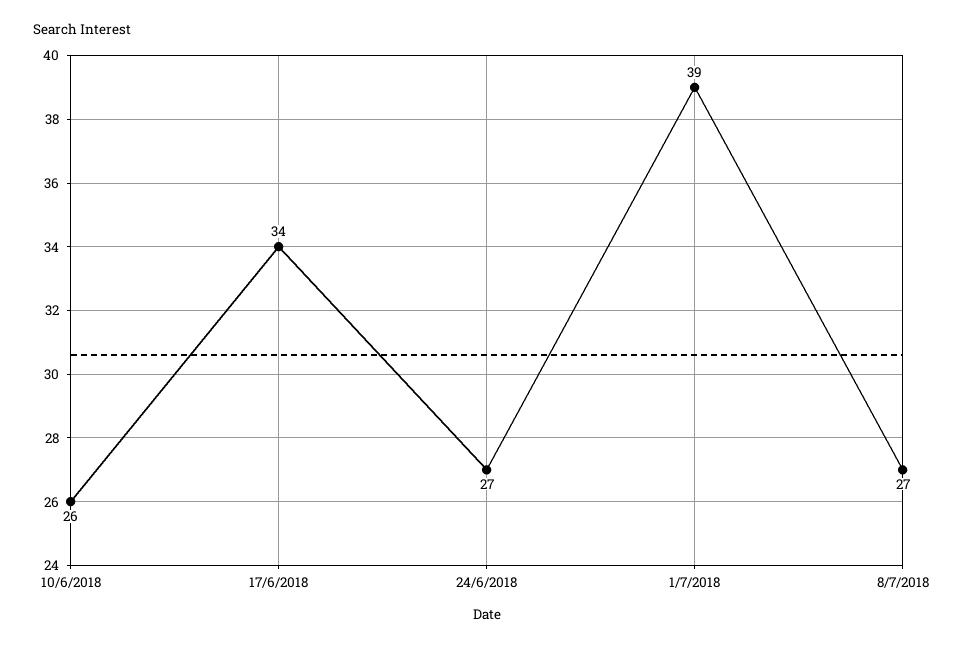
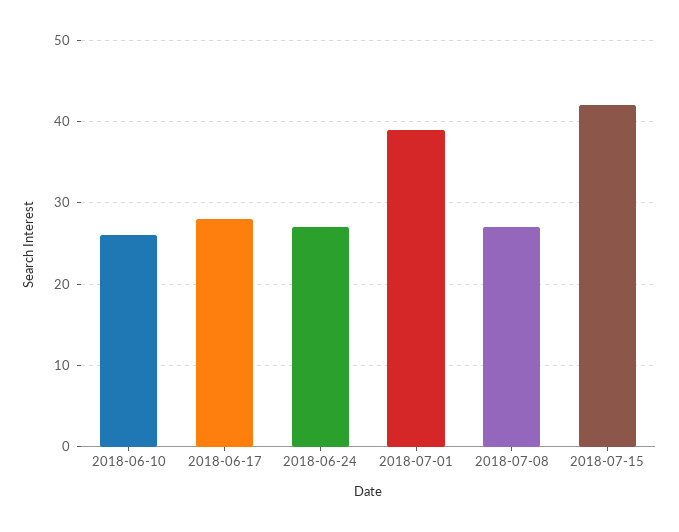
17/6/2018: 34 -> 28
2018-07-15: none -> 42

